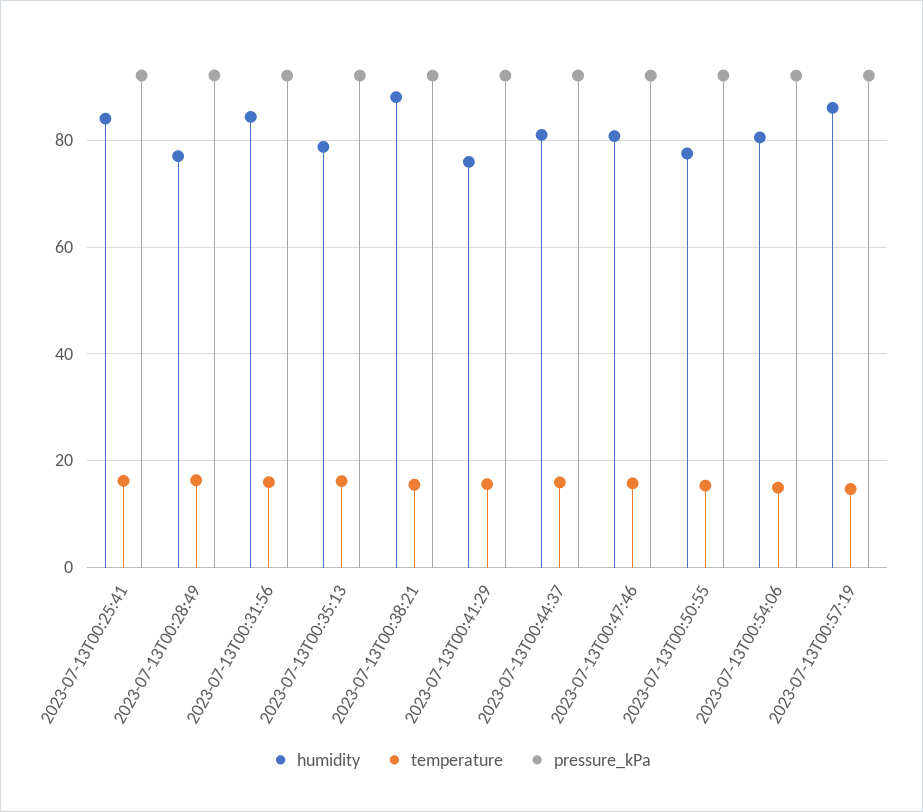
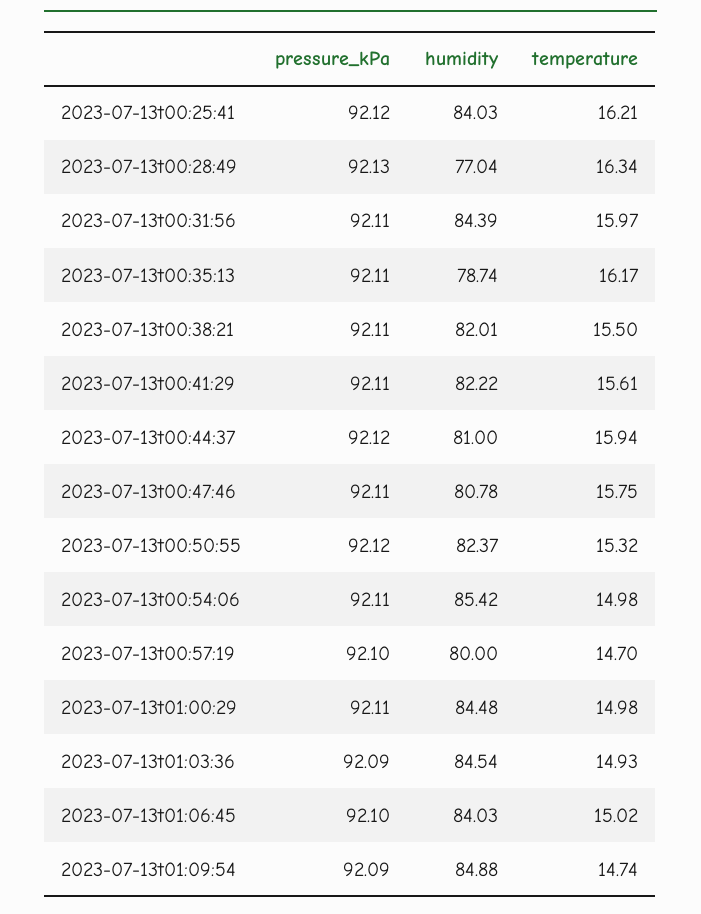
humidity, 2023-07-13T00:38:21: 88 -> 82.01
humidity, 2023-07-13T00:41:29: 76 -> 82.22
humidity, 2023-07-13T00:50:55: 78 -> 82.37
humidity, 2023-07-13T00:54:06: 80 -> 85.42
humidity, 2023-07-13T00:57:19: 86 -> 80
pressure_kPa, 2023-07-13t01:00:29: none -> 92.11
humidity, 2023-07-13t01:00:29: none -> 84.48
temperature, 2023-07-13t01:00:29: none -> 14.98
pressure_kPa, 2023-07-13t01:03:36: none -> 92.09
humidity, 2023-07-13t01:03:36: none -> 84.54
temperature, 2023-07-13t01:03:36: none -> 14.93
pressure_kPa, 2023-07-13t01:06:45: none -> 92.1
humidity, 2023-07-13t01:06:45: none -> 84.03
temperature, 2023-07-13t01:06:45: none -> 15.02
pressure_kPa, 2023-07-13t01:09:54: none -> 92.09
humidity, 2023-07-13t01:09:54: none -> 84.88
temperature, 2023-07-13t01:09:54: none -> 14.74

